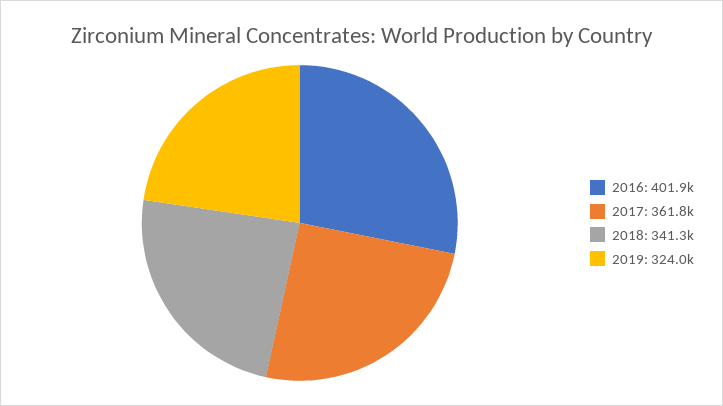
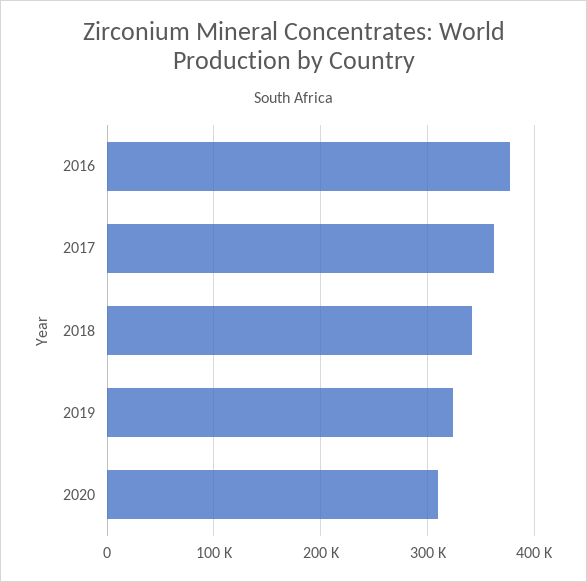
2016: 401900 -> 380000
2020: none -> 310000

